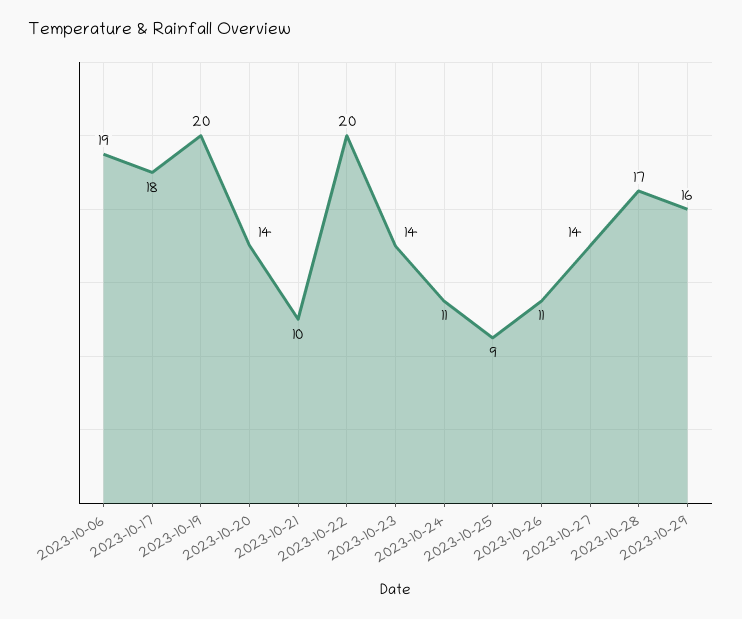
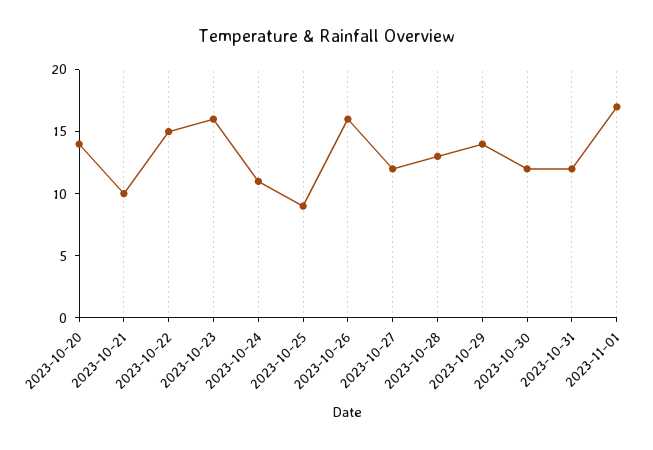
2023-10-06: 19 -> none
2023-10-17: 18 -> none
2023-10-19: 20 -> none
2023-10-22: 20 -> 15
2023-10-23: 14 -> 16
2023-10-26: 11 -> 16
2023-10-27: 14 -> 12
2023-10-28: 17 -> 13
2023-10-29: 16 -> 14
2023-10-30: none -> 12
2023-10-31: none -> 12
2023-11-01: none -> 17

